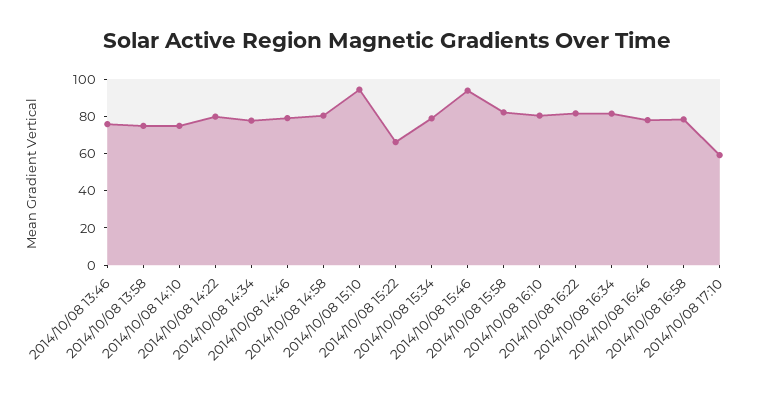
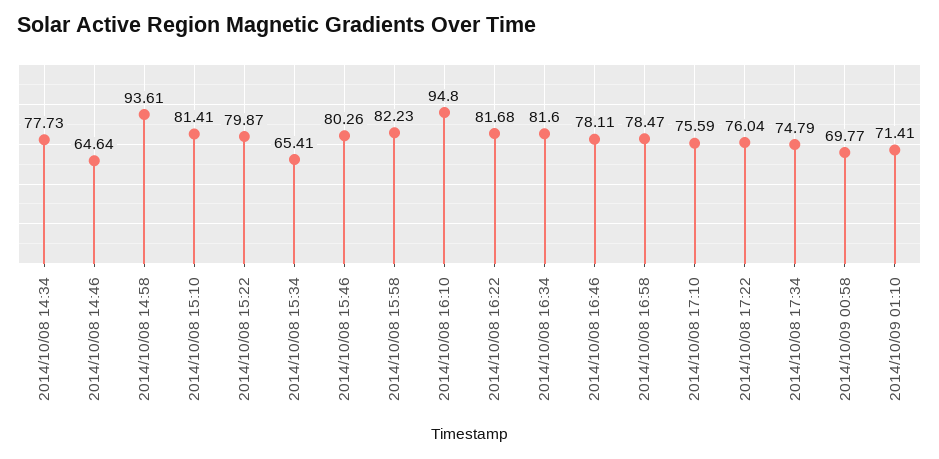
2014/10/08 13:46: 75 -> none
2014/10/08 13:58: 75 -> none
2014/10/08 14:10: 75 -> none
2014/10/08 14:22: 80 -> none
2014/10/08 14:46: 80 -> 64.64
2014/10/08 14:58: 80 -> 93.61
2014/10/08 15:10: 95 -> 81.41
2014/10/08 15:22: 65 -> 79.87
2014/10/08 15:34: 80 -> 65.41
2014/10/08 15:46: 95 -> 80.26
2014/10/08 16:10: 80 -> 94.8
2014/10/08 17:10: 60 -> 75.59
2014/10/08 17:22: none -> 76.04
2014/10/08 17:34: none -> 74.79
2014/10/09 00:58: none -> 69.77
2014/10/09 01:10: none -> 71.41

